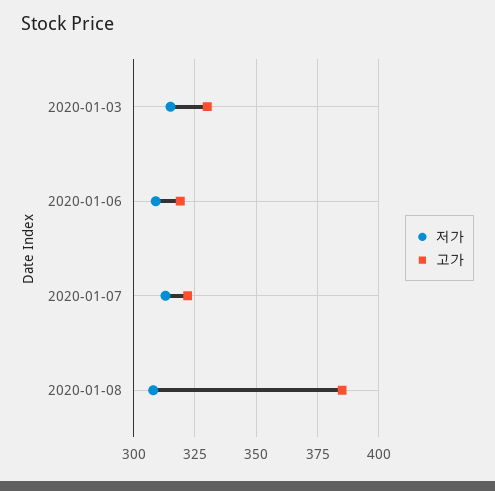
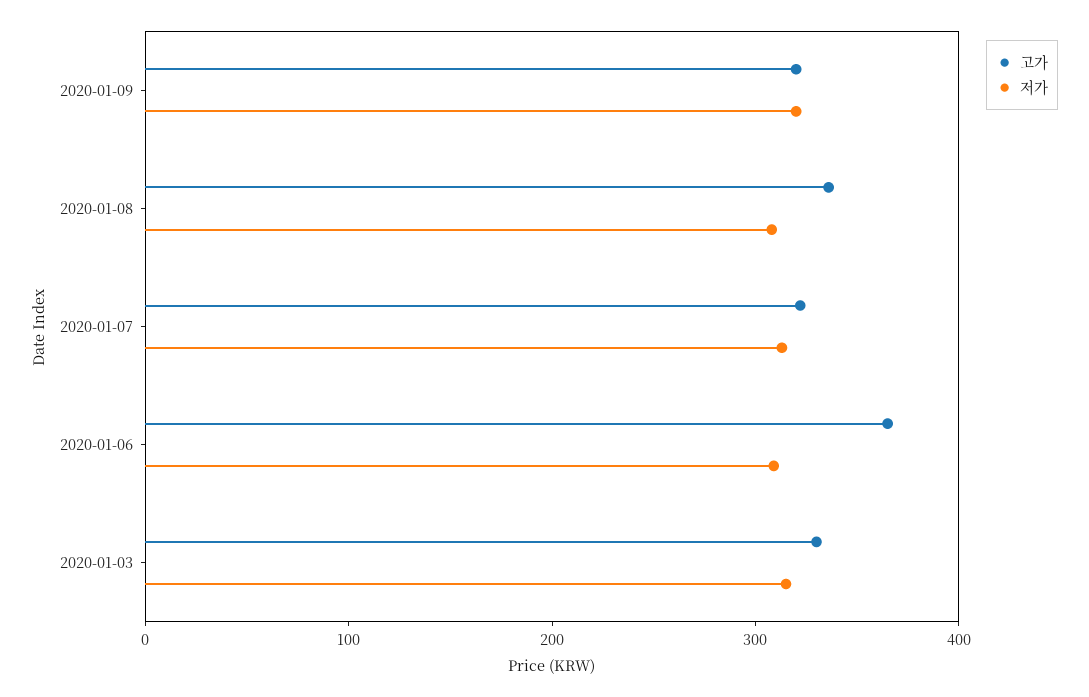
고가, 2020-01-06: 320 -> 360
고가, 2020-01-08: 385 -> 340
고가, 2020-01-09: none -> 320
저가, 2020-01-09: none -> 320

